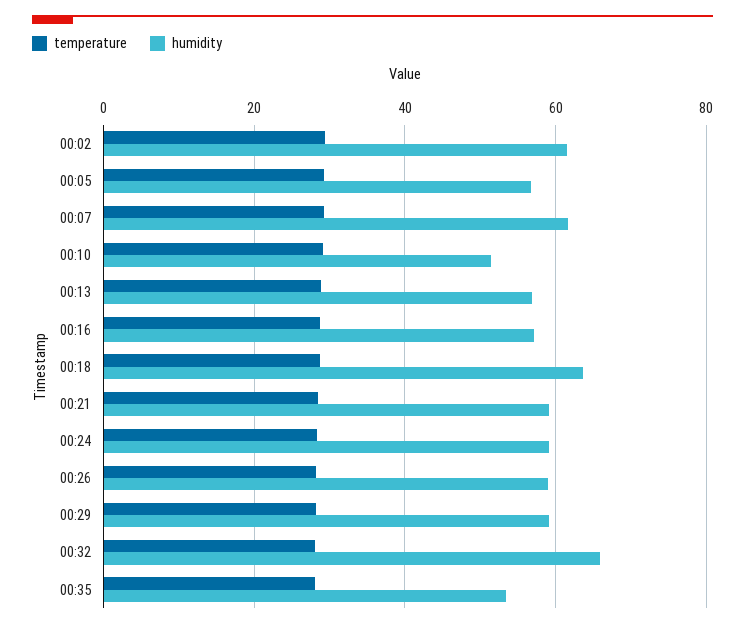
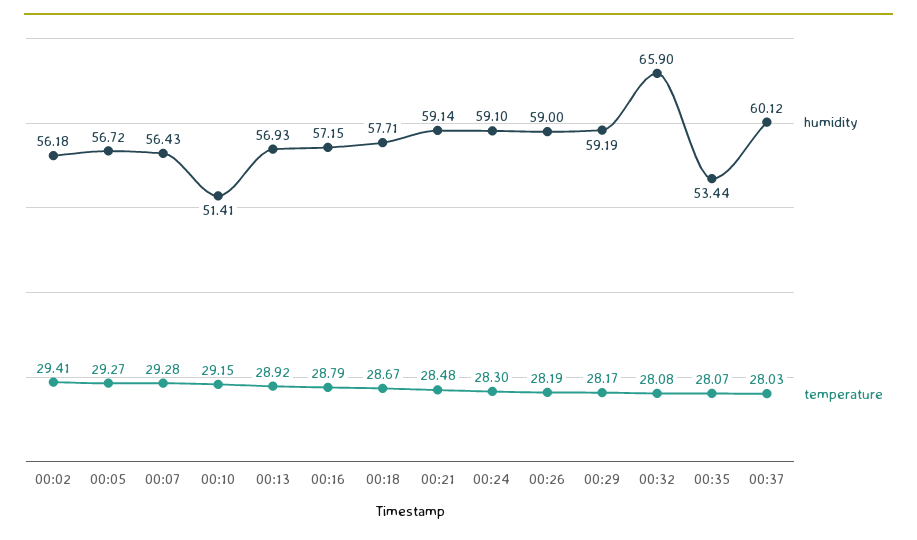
humidity, 00:02: 62 -> 56.18
humidity, 00:07: 62 -> 56.43
humidity, 00:18: 64 -> 57.71
humidity, 00:37: none -> 60.12
temperature, 00:37: none -> 28.03

